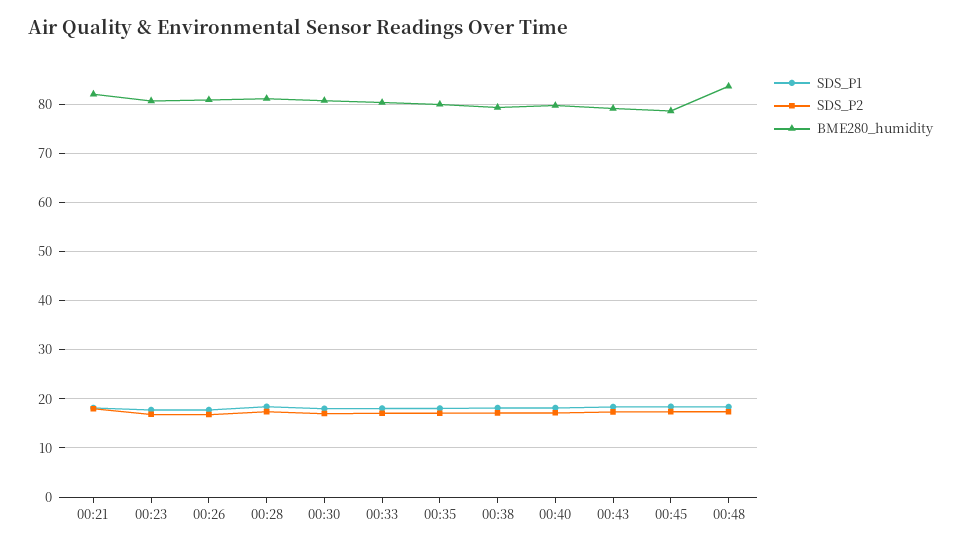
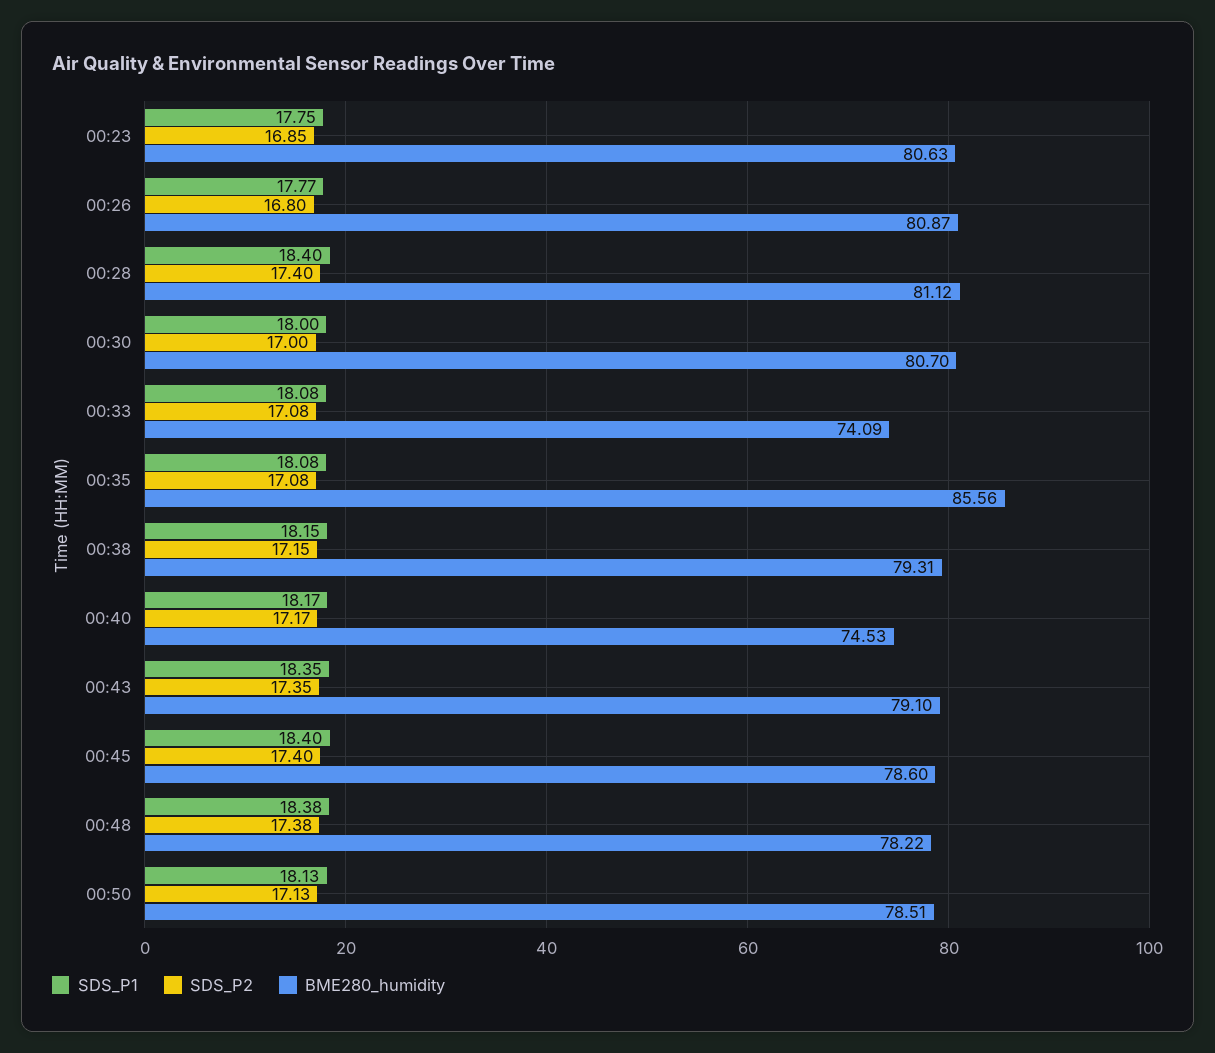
SDS_P1, 00:21: 18 -> none
SDS_P2, 00:21: 18 -> none
BME280_humidity, 00:21: 82 -> none
BME280_humidity, 00:33: 80 -> 74.09
BME280_humidity, 00:35: 80 -> 85.56
BME280_humidity, 00:40: 80 -> 74.53
BME280_humidity, 00:48: 84 -> 78.22
SDS_P1, 00:50: none -> 18.13
SDS_P2, 00:50: none -> 17.13
BME280_humidity, 00:50: none -> 78.51

